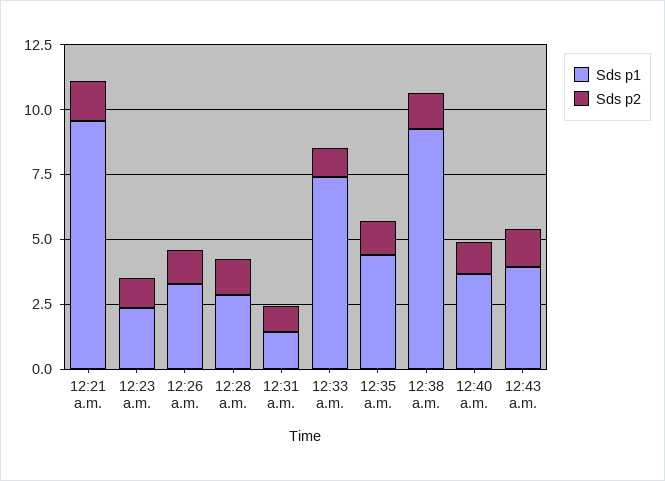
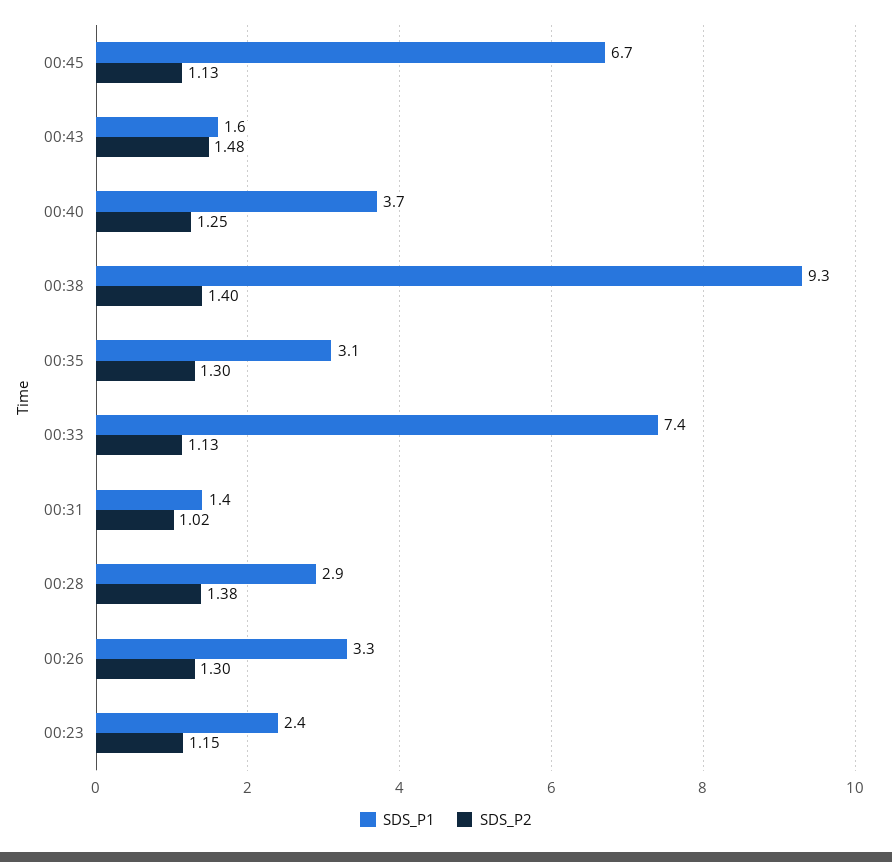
Sds p1, 12:21 a.m.: 9.5 -> none
Sds p2, 12:21 a.m.: 1.5 -> none
Sds p1, 12:35 a.m.: 4.5 -> 3.1
Sds p1, 12:43 a.m.: 4 -> 1.6
Sds p1, 00:45: none -> 6.7
Sds p2, 00:45: none -> 1.13

